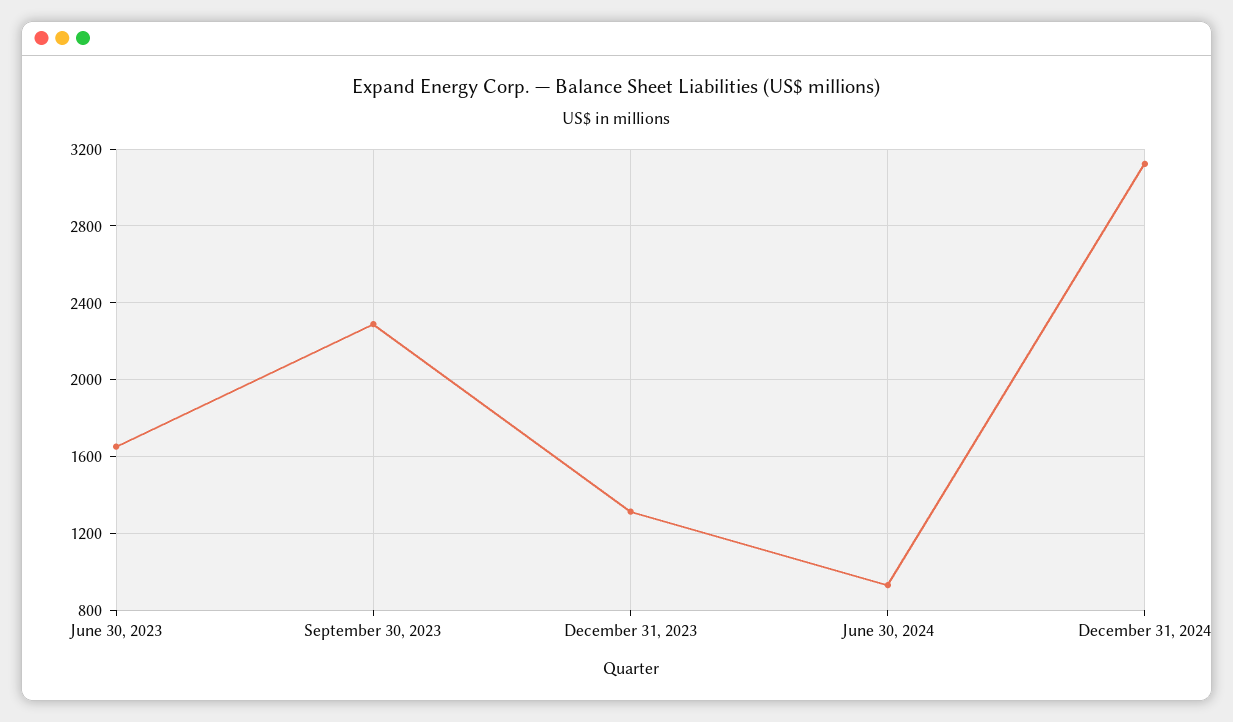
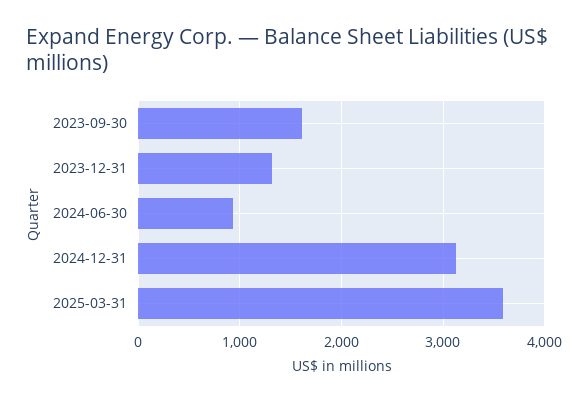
June 30, 2023: 1650 -> none
September 30, 2023: 2300 -> 1600
2025-03-31: none -> 3600

